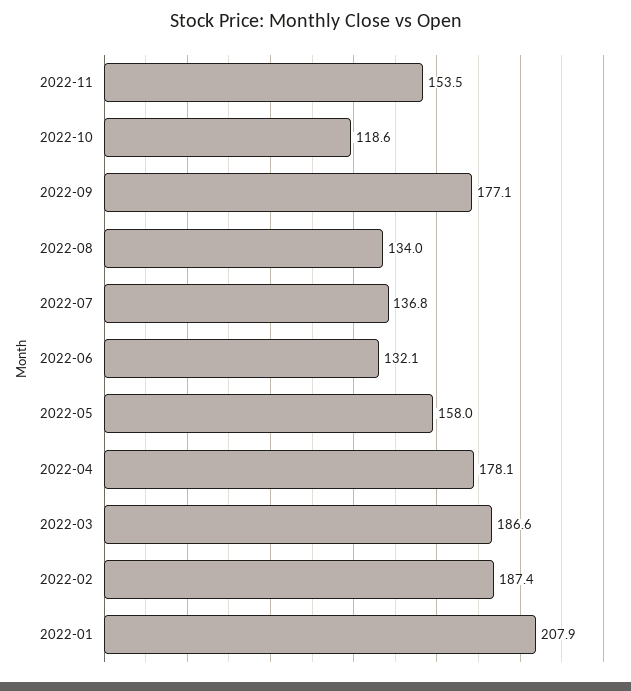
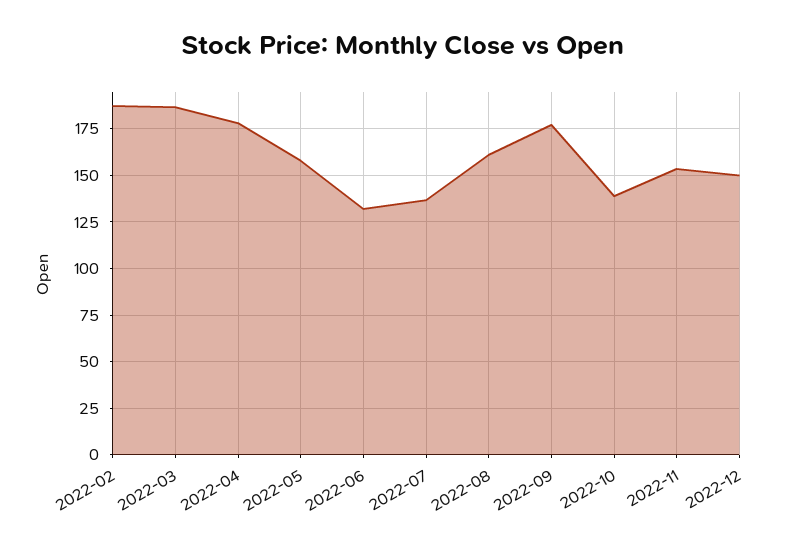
2022-10: 118.6 -> 140
2022-08: 134 -> 160
2022-01: 207.9 -> none
2022-12: none -> 150

